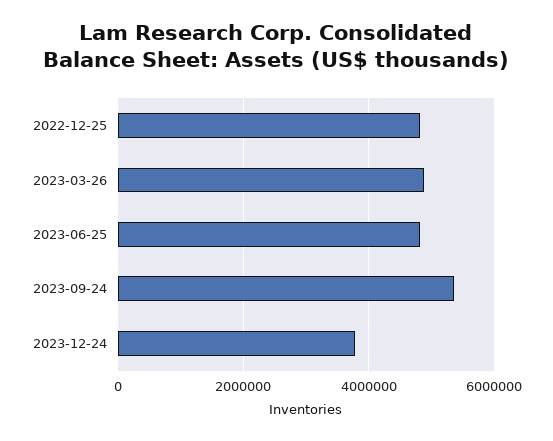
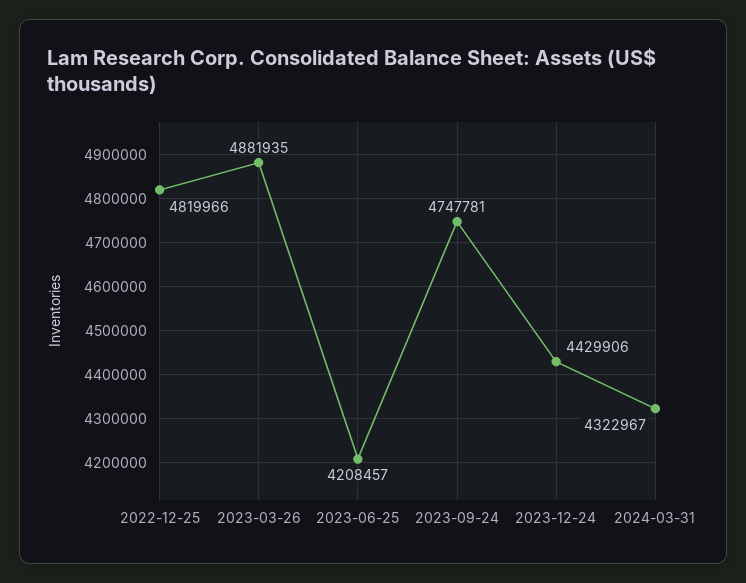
2023-06-25: 4800000 -> 4208457
2023-09-24: 5400000 -> 4747781
2023-12-24: 3800000 -> 4429906
2024-03-31: none -> 4322967

